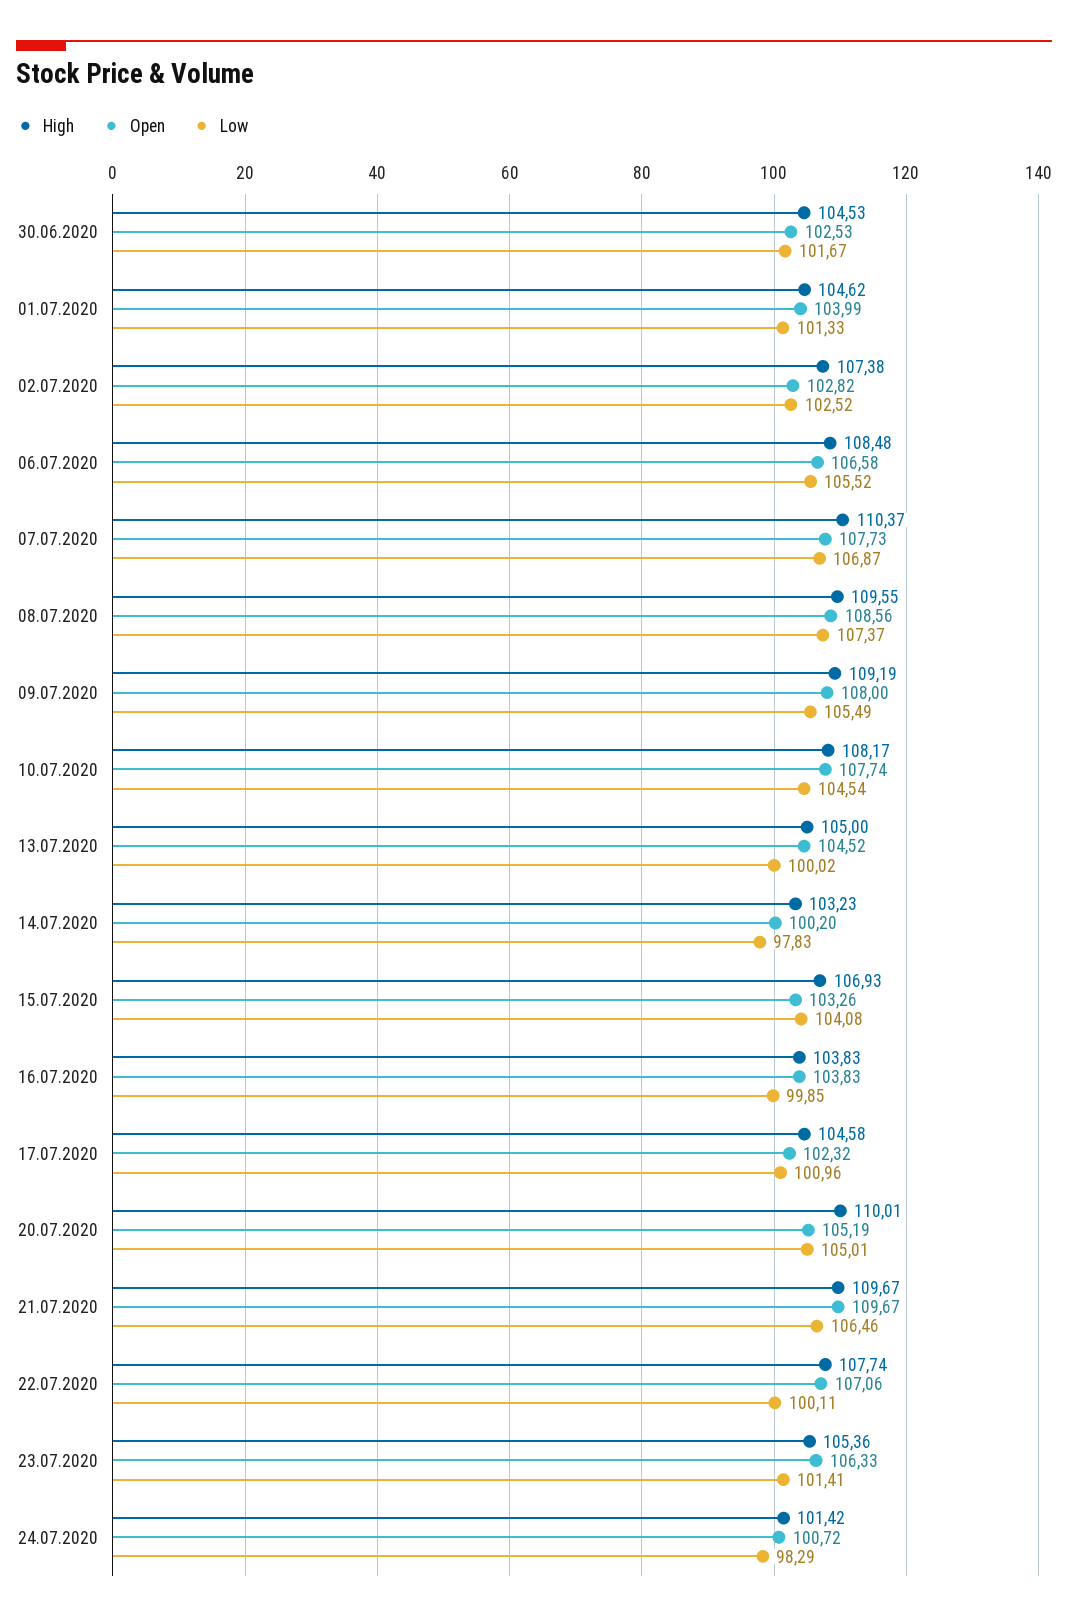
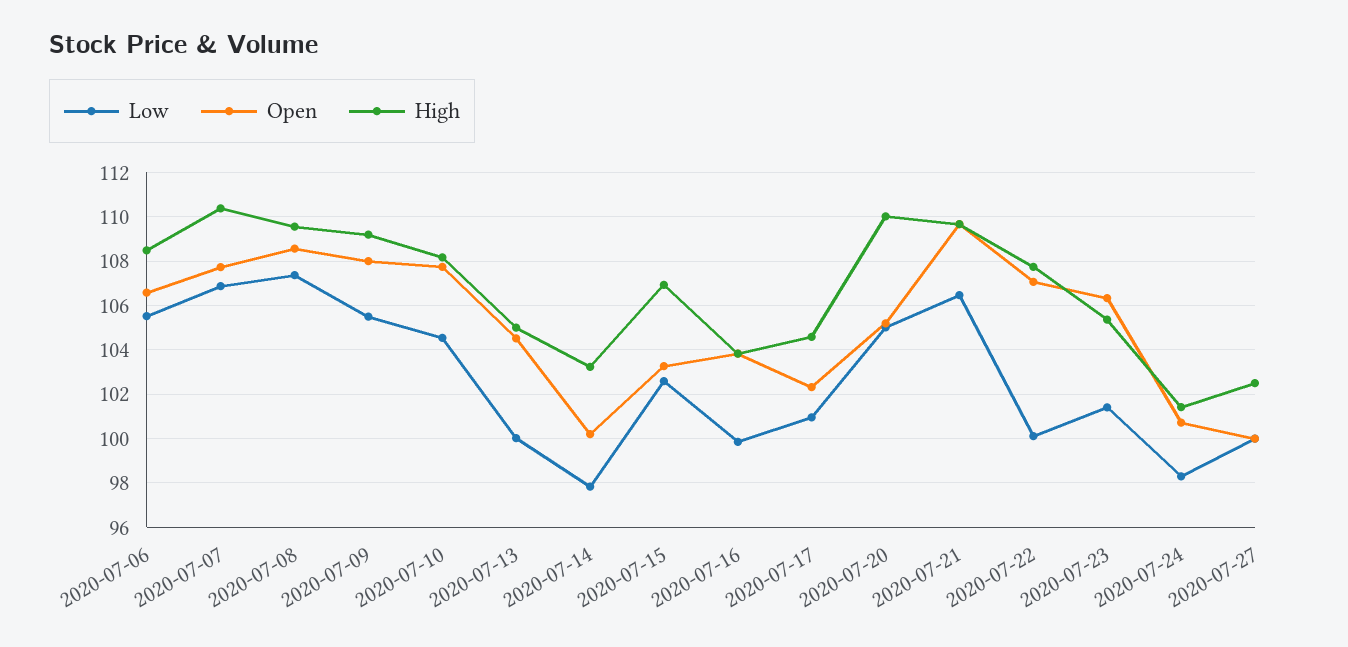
High, 30.06.2020: 104.53 -> none
Open, 30.06.2020: 102.53 -> none
Low, 30.06.2020: 101.67 -> none
High, 01.07.2020: 104.62 -> none
Open, 01.07.2020: 103.99 -> none
Low, 01.07.2020: 101.33 -> none
High, 02.07.2020: 107.38 -> none
Open, 02.07.2020: 102.82 -> none
Low, 02.07.2020: 102.52 -> none
Low, 15.07.2020: 104.08 -> 102.5
Low, 2020-07-27: none -> 100
Open, 2020-07-27: none -> 100
High, 2020-07-27: none -> 102.5

